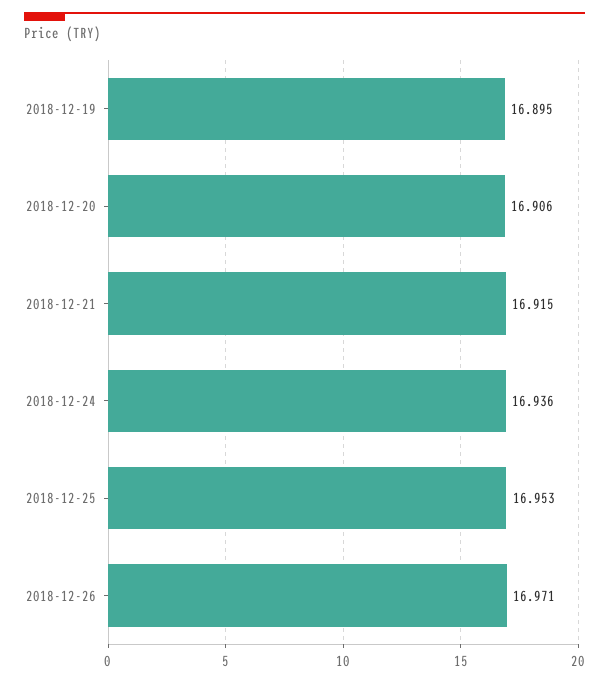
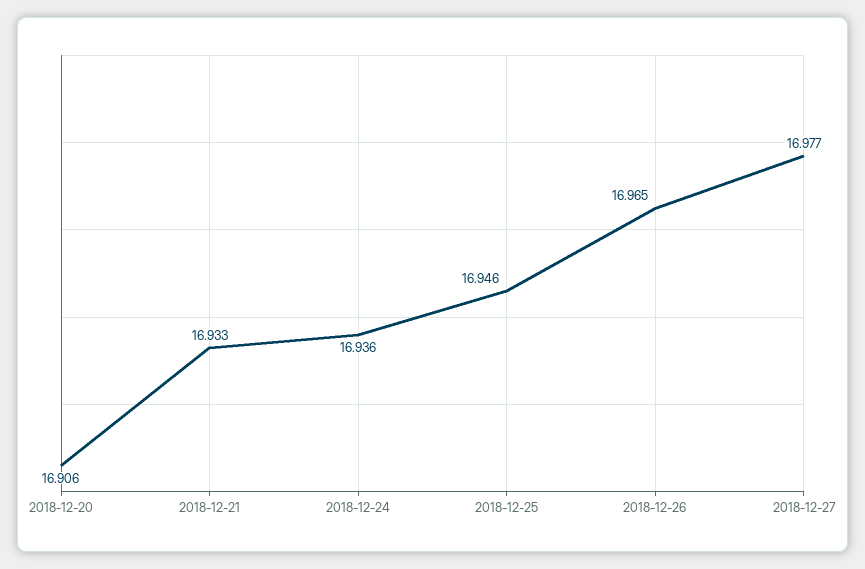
2018-12-19: 16.895 -> none
2018-12-21: 16.915 -> 16.933
2018-12-25: 16.953 -> 16.946
2018-12-26: 16.971 -> 16.965
2018-12-27: none -> 16.977

